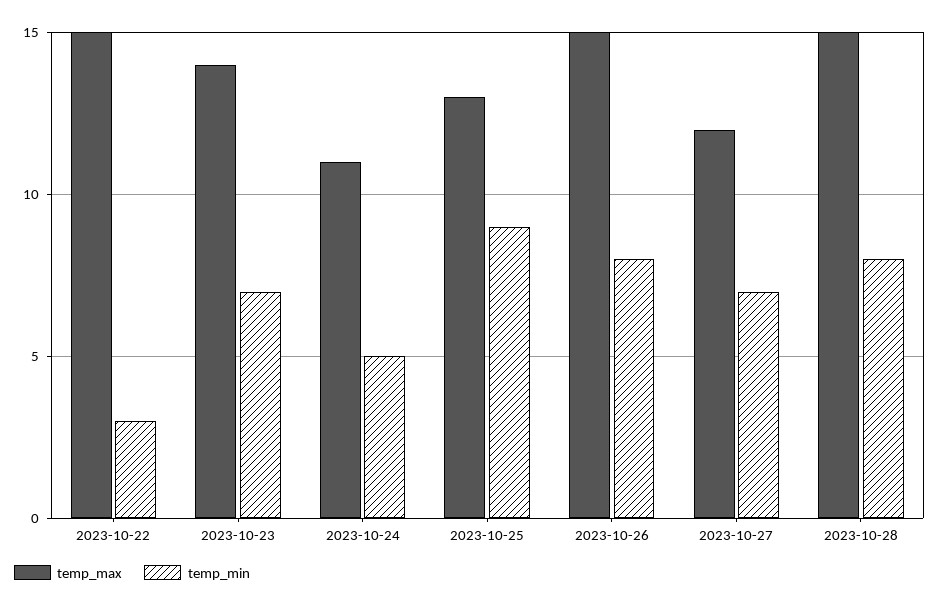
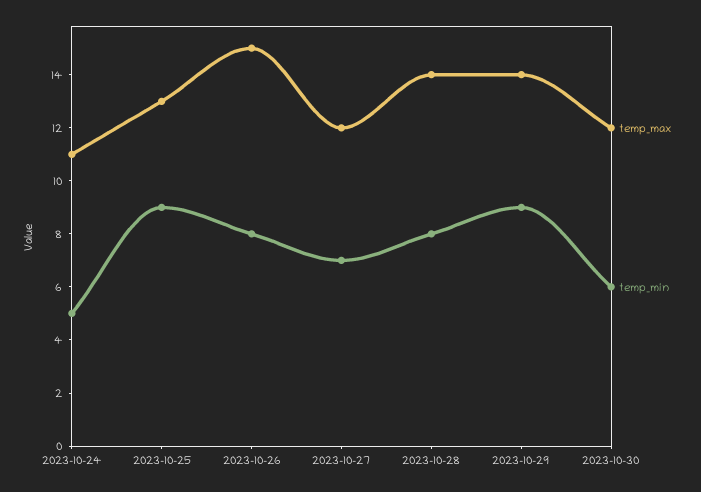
temp_max, 2023-10-22: 15 -> none
temp_min, 2023-10-22: 3 -> none
temp_max, 2023-10-23: 14 -> none
temp_min, 2023-10-23: 7 -> none
temp_max, 2023-10-28: 15 -> 14
temp_max, 2023-10-29: none -> 14
temp_min, 2023-10-29: none -> 9
temp_max, 2023-10-30: none -> 12
temp_min, 2023-10-30: none -> 6

